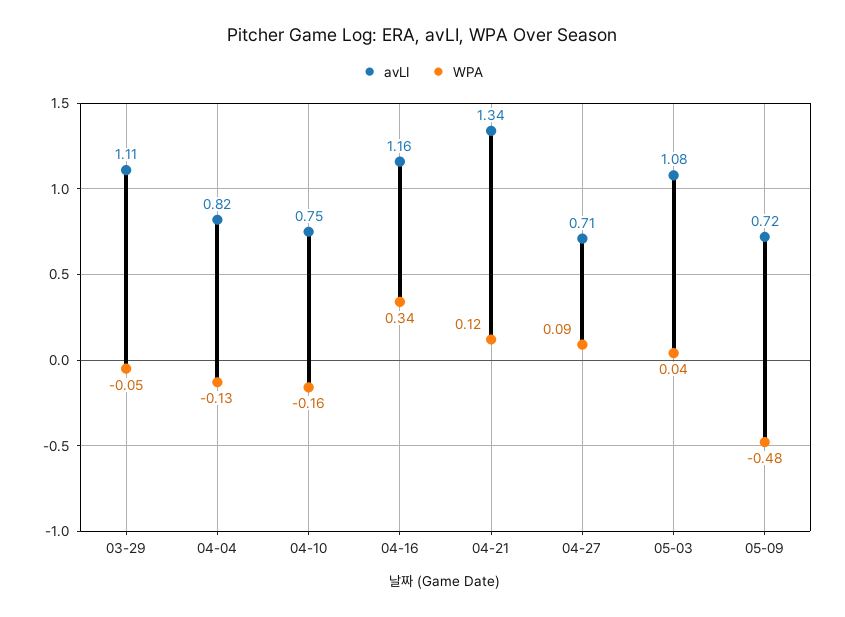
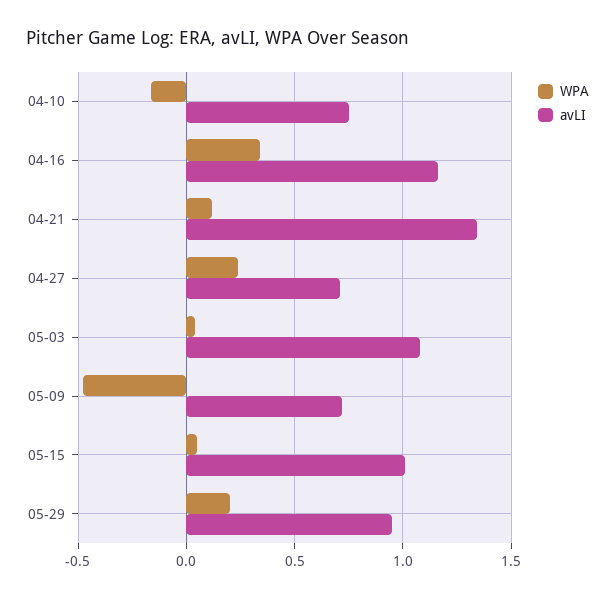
avLI, 03-29: 1.11 -> none
WPA, 03-29: -0.05 -> none
avLI, 04-04: 0.82 -> none
WPA, 04-04: -0.13 -> none
WPA, 04-27: 0.09 -> 0.25
WPA, 05-15: none -> 0.05
avLI, 05-15: none -> 1
WPA, 05-29: none -> 0.2
avLI, 05-29: none -> 0.95

